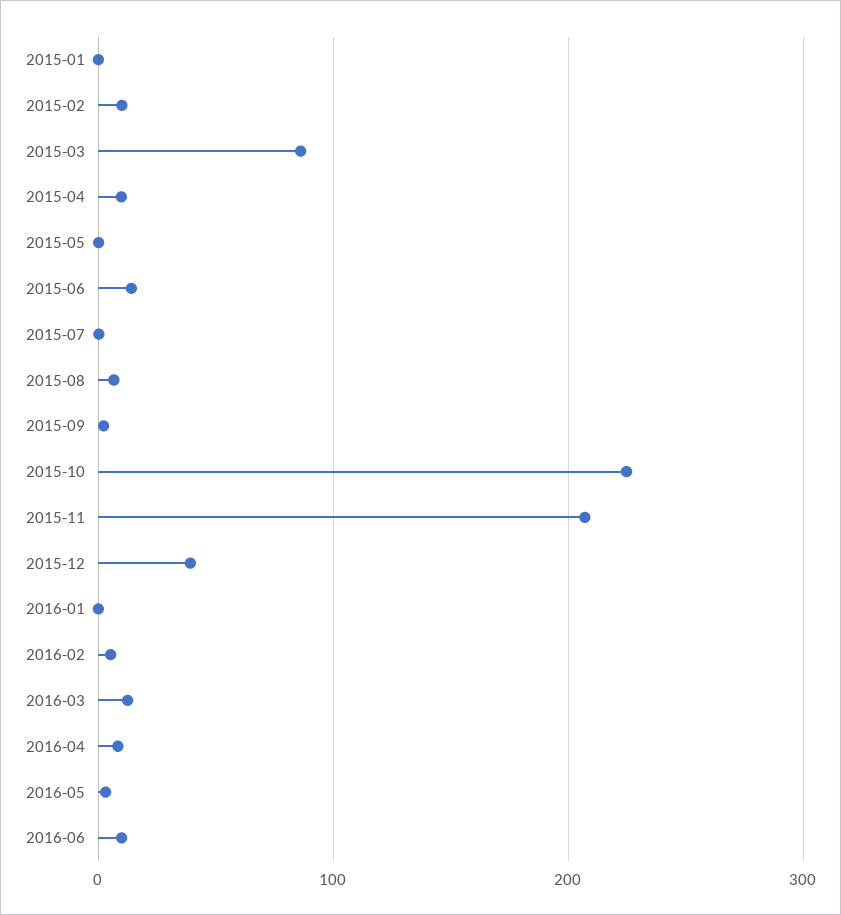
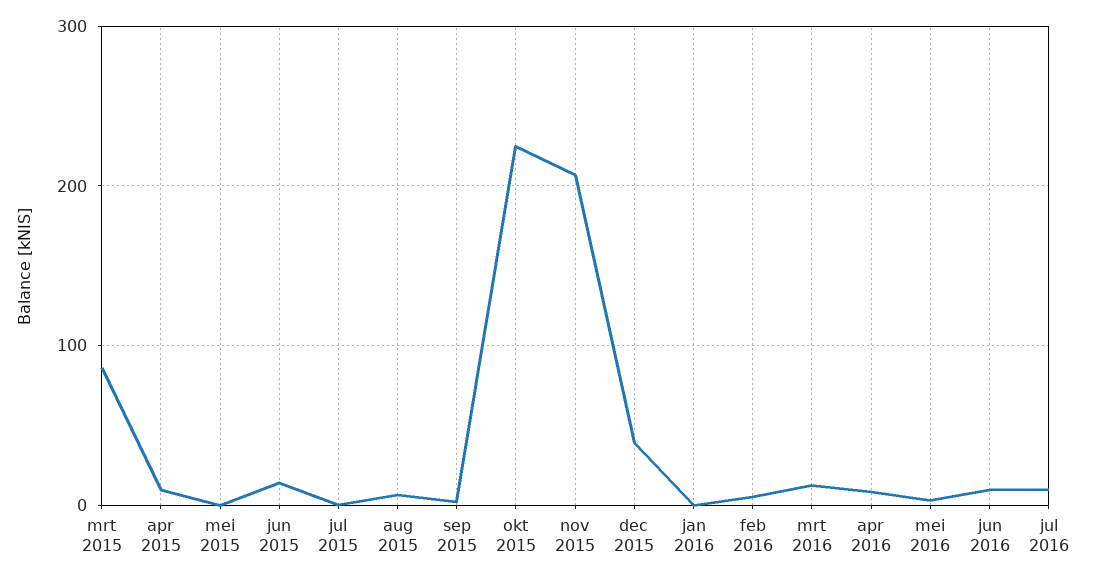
2015-01: 0 -> none
2015-02: 10 -> none
jul 2016: none -> 10

